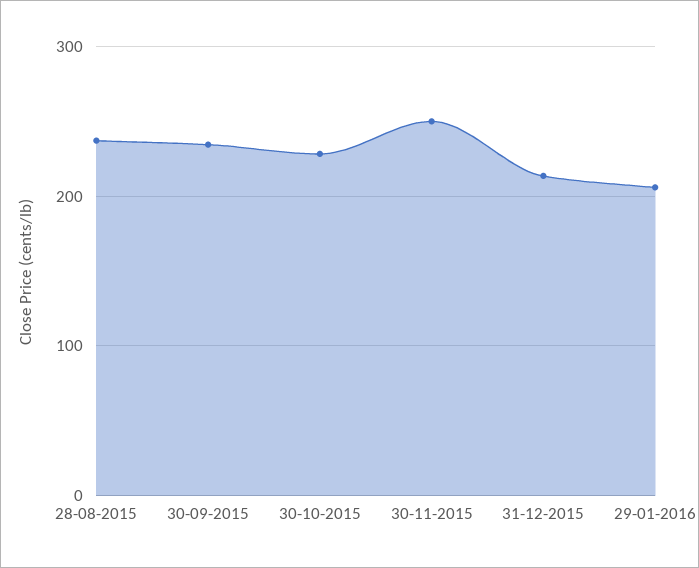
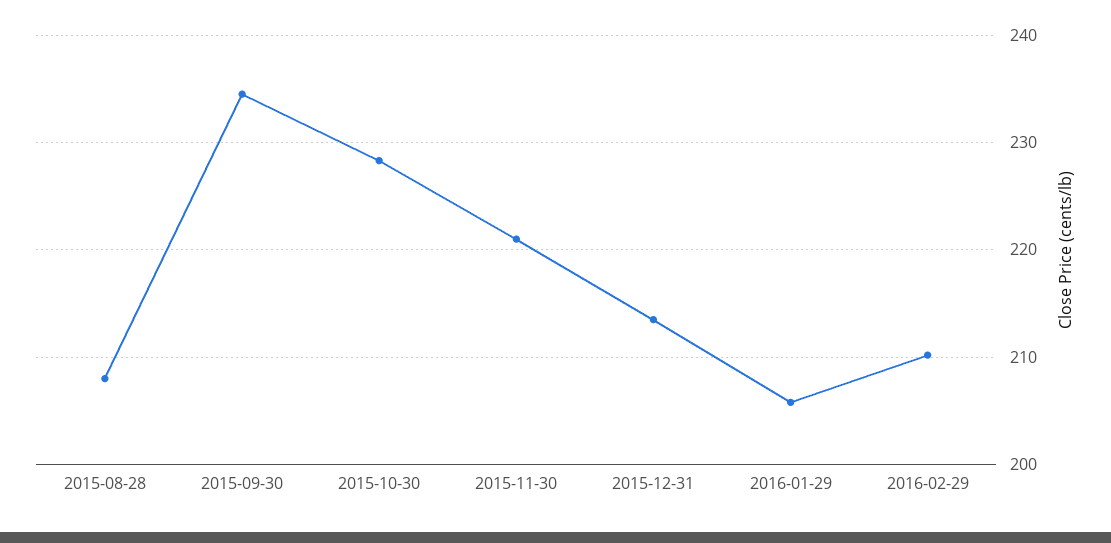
28-08-2015: 240 -> 208
30-11-2015: 250 -> 221
2016-02-29: none -> 210

